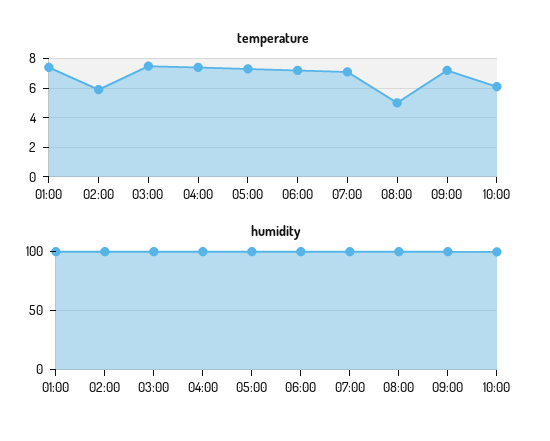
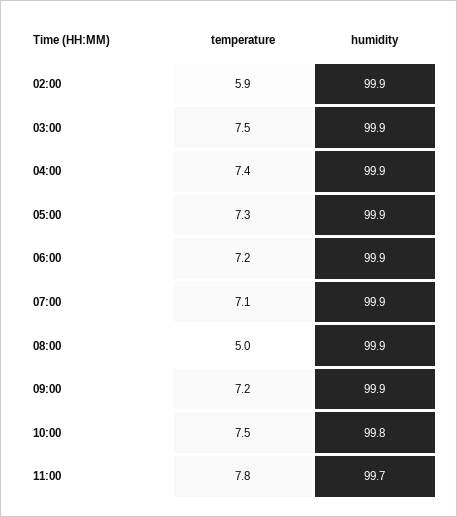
temperature, 01:00: 7.5 -> none
temperature, 10:00: 6 -> 7.5
humidity, 01:00: 100 -> none
temperature, 11:00: none -> 7.8
humidity, 11:00: none -> 99.7

